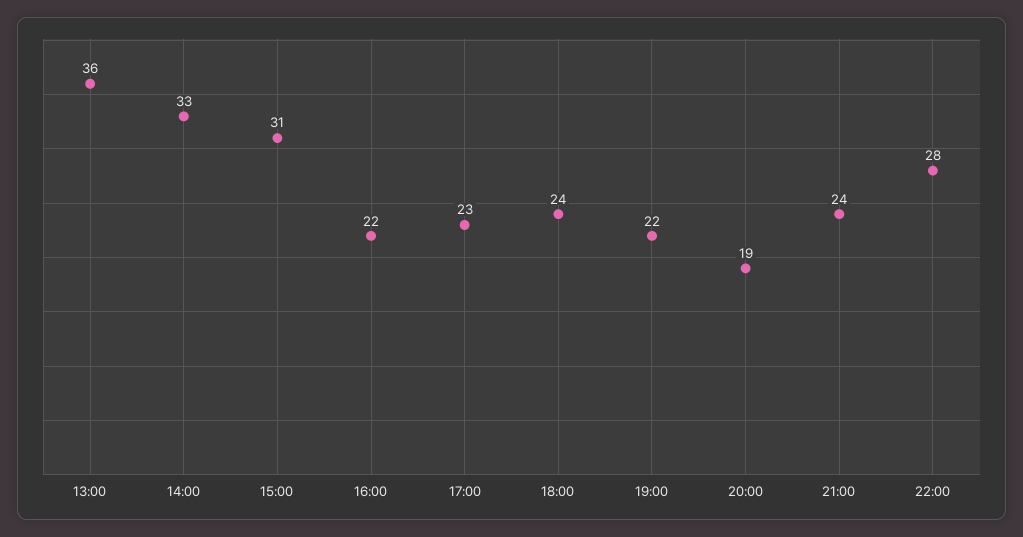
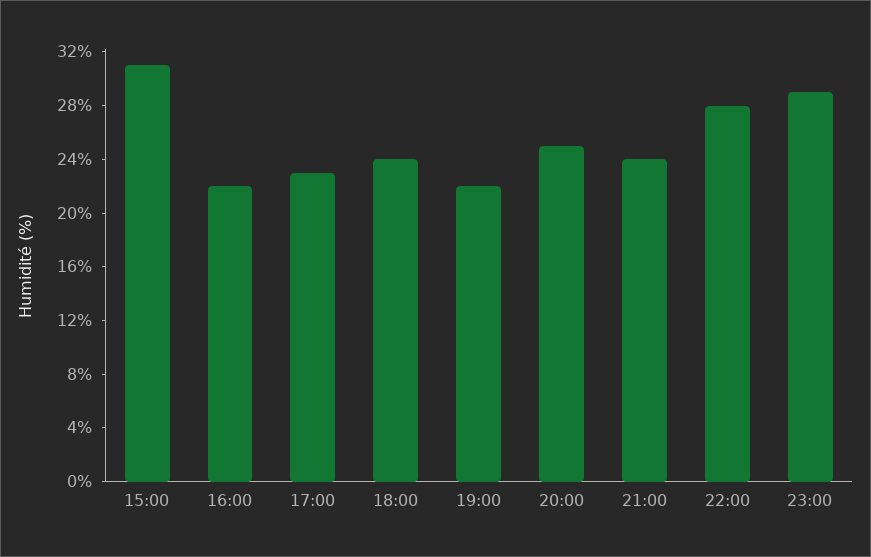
13:00: 36 -> none
14:00: 33 -> none
20:00: 19 -> 25
23:00: none -> 29

